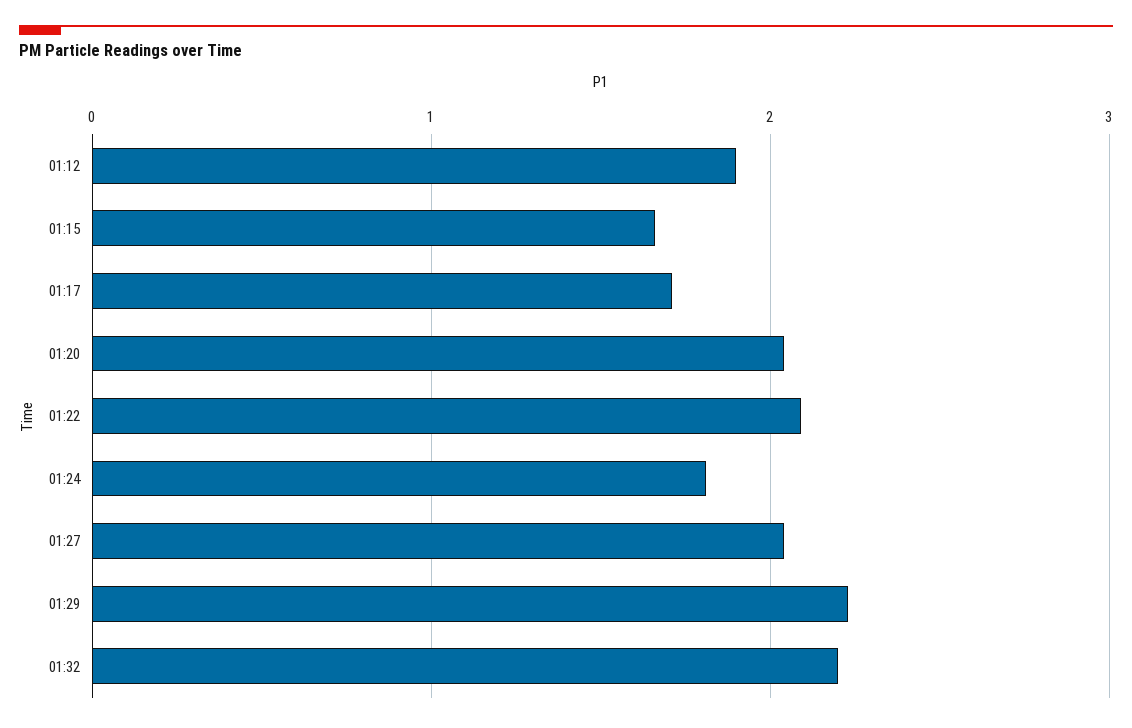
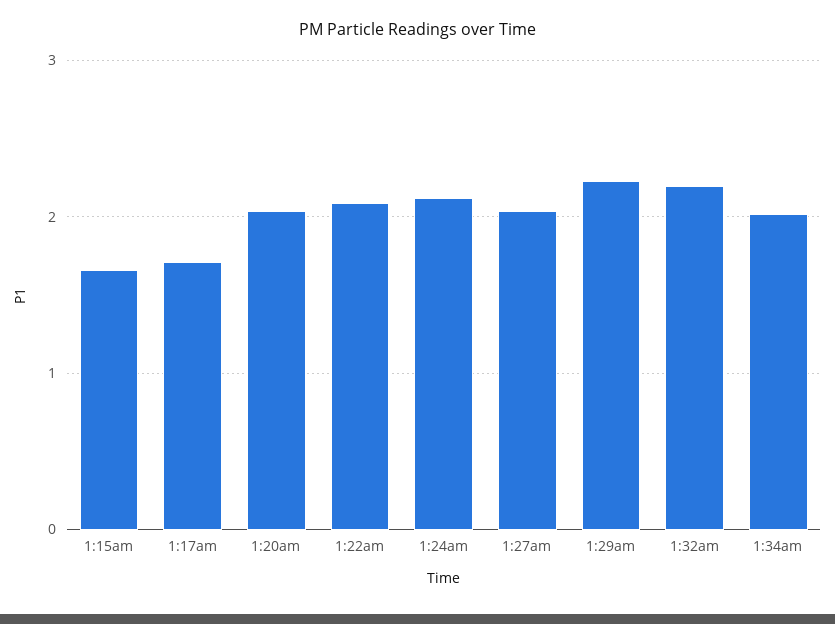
01:12: 1.9 -> none
01:24: 1.8 -> 2.1
1:34am: none -> 2

